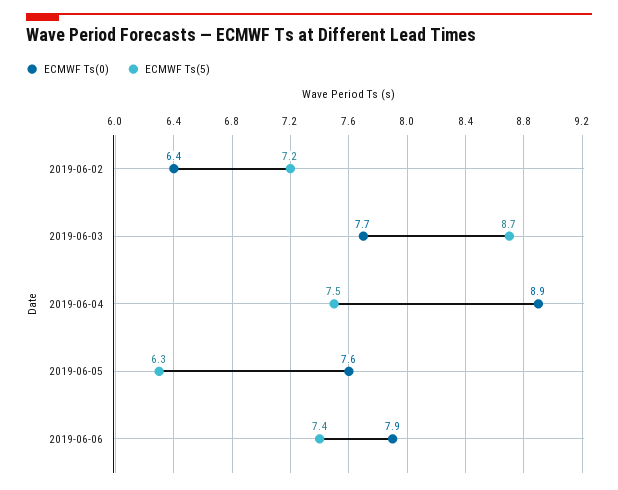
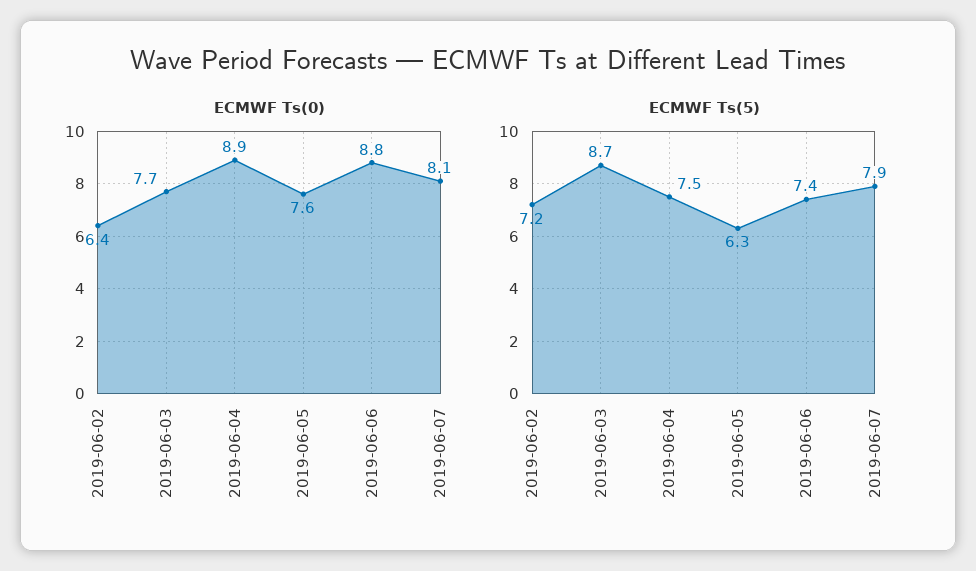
ECMWF Ts(0), 2019-06-06: 7.9 -> 8.8
ECMWF Ts(0), 2019-06-07: none -> 8.1
ECMWF Ts(5), 2019-06-07: none -> 7.9

